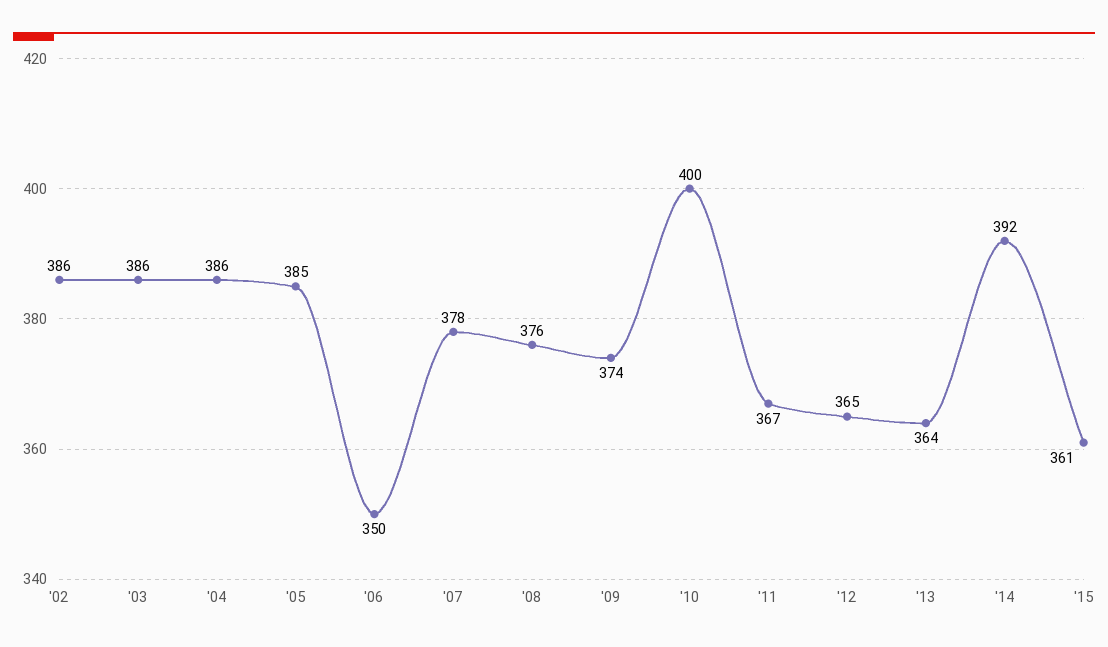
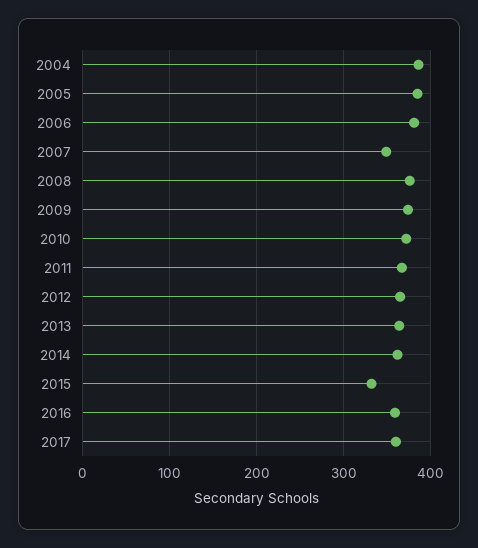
'02: 386 -> none
'03: 386 -> none
'06: 350 -> 380
'07: 378 -> 350
'10: 400 -> 370
'14: 392 -> 360
'15: 361 -> 330
2016: none -> 360
2017: none -> 360

